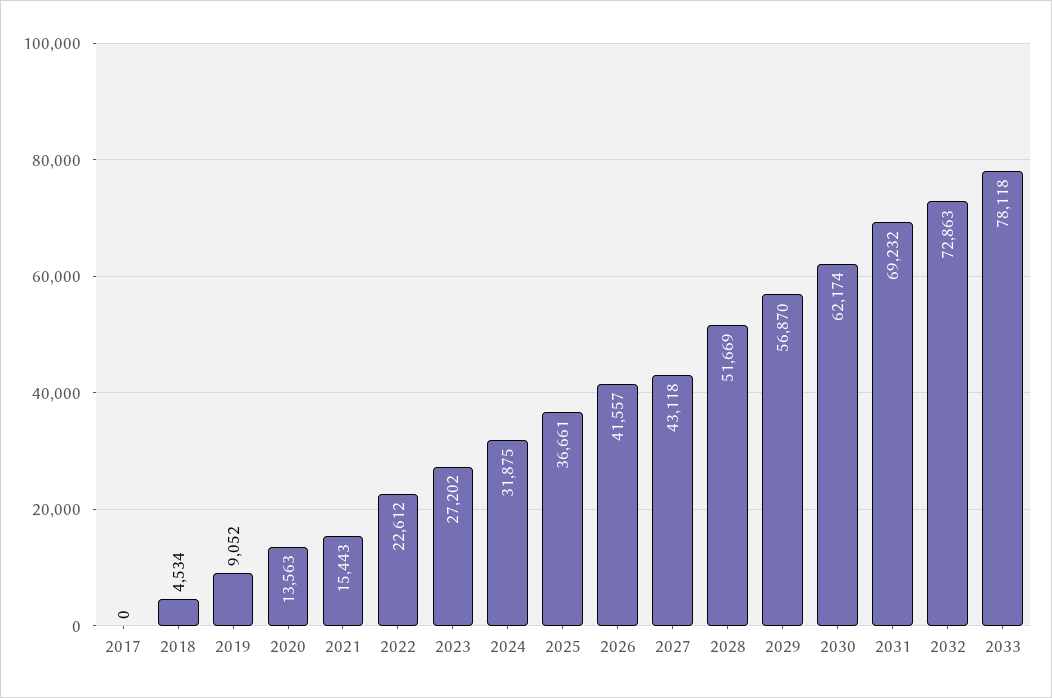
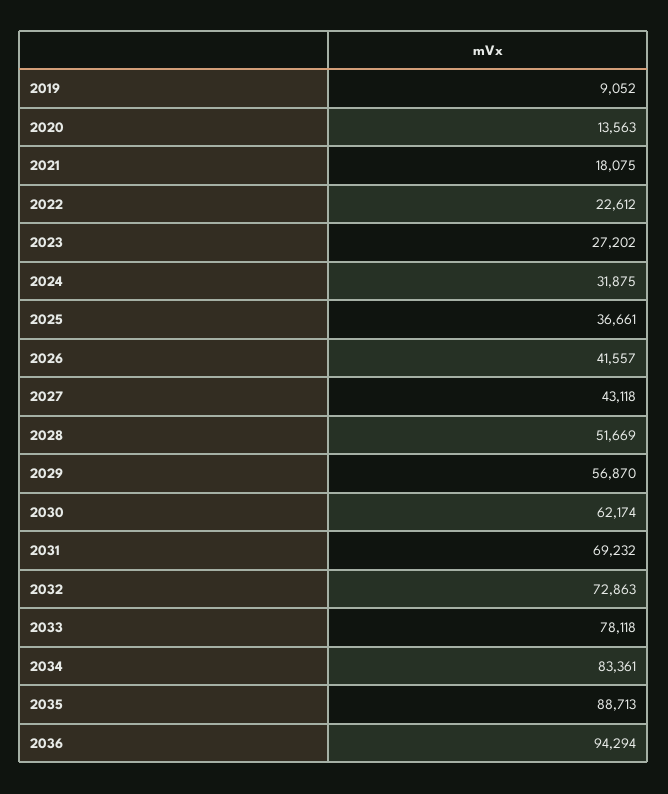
2017: 0 -> none
2018: 4534 -> none
2021: 15443 -> 18075
2034: none -> 83361
2035: none -> 88713
2036: none -> 94294

